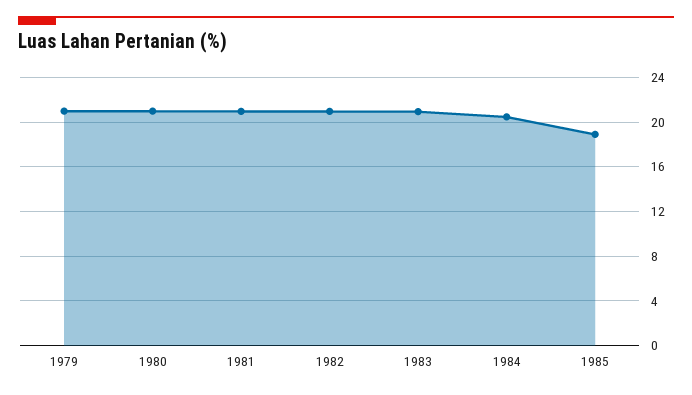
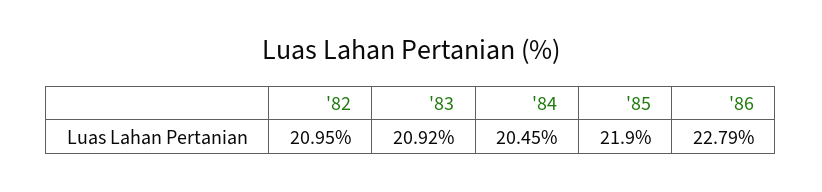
1979: 21 -> none
1980: 21 -> none
1981: 21 -> none
1985: 19 -> 21.9
'86: none -> 22.79

